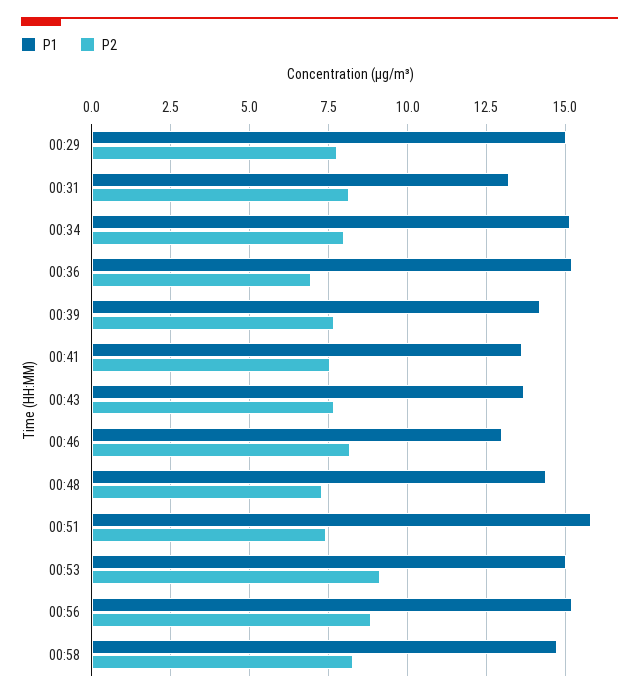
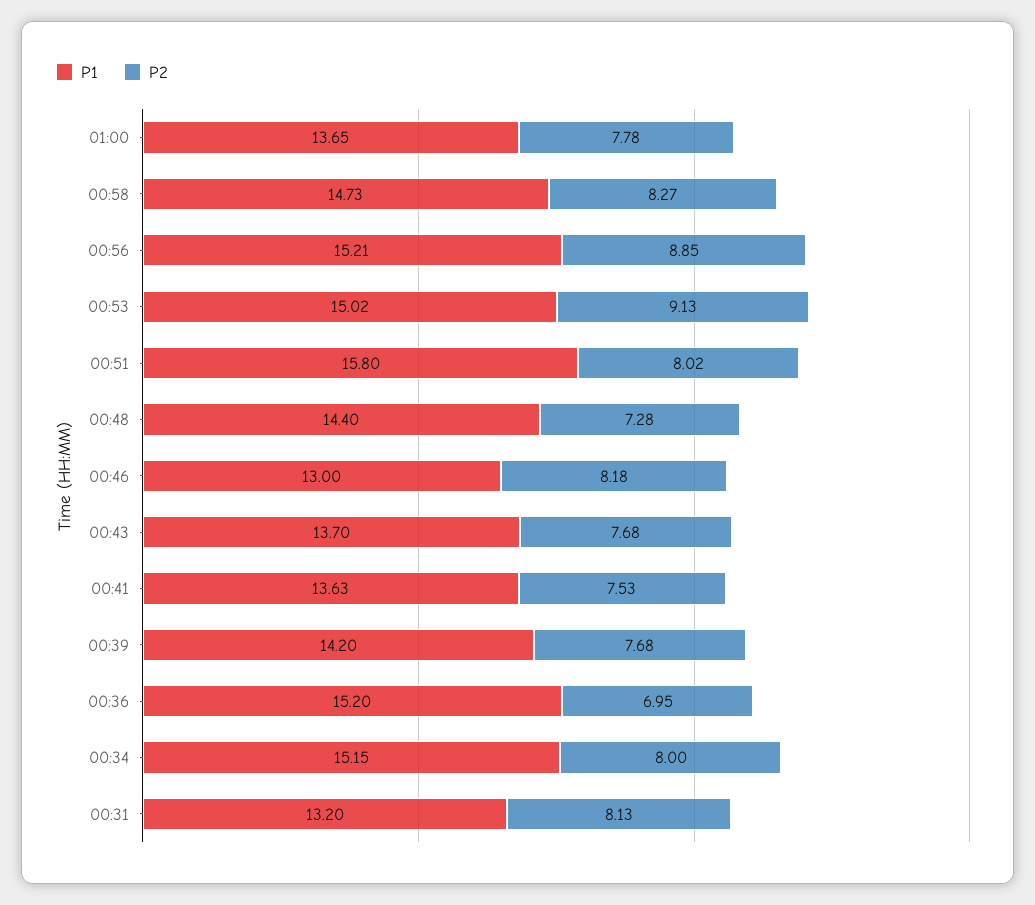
P1, 00:29: 15 -> none
P2, 00:29: 7.75 -> none
P2, 00:51: 7.5 -> 8.02
P1, 01:00: none -> 13.65
P2, 01:00: none -> 7.78

